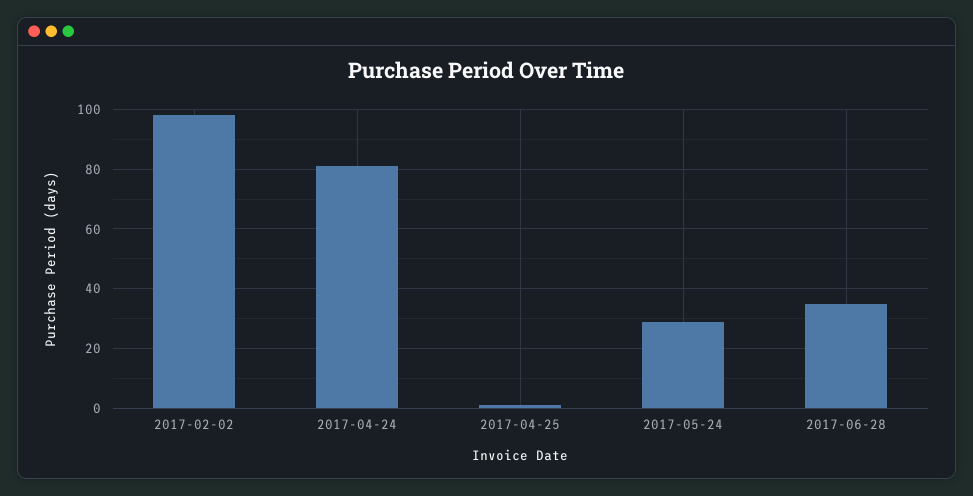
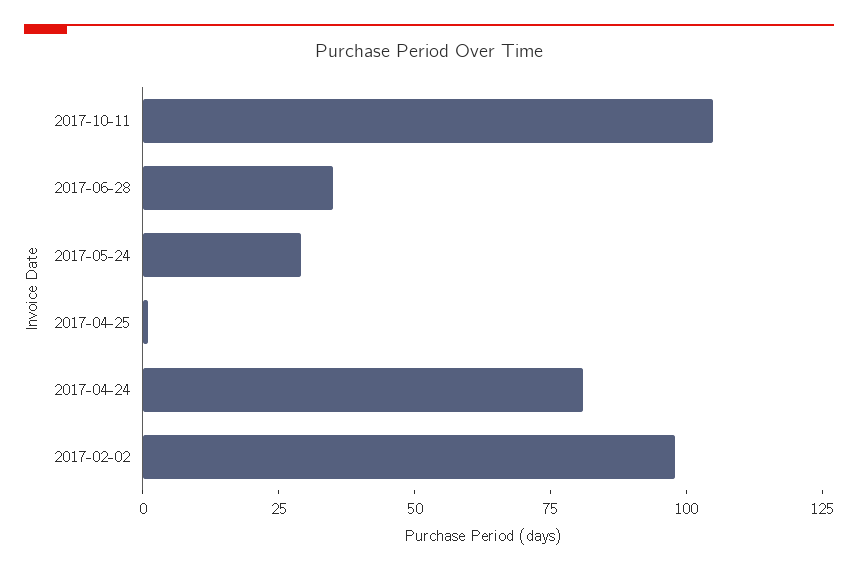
2017-10-11: none -> 105

